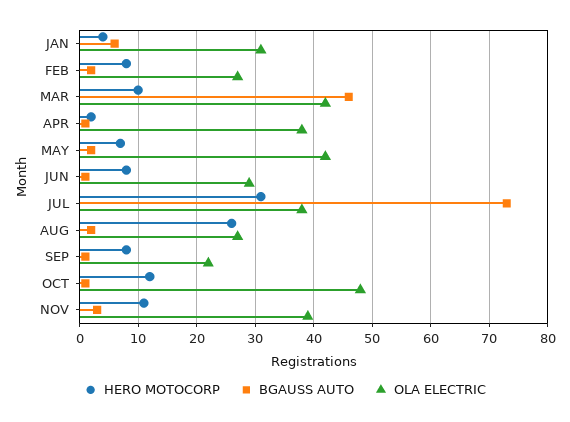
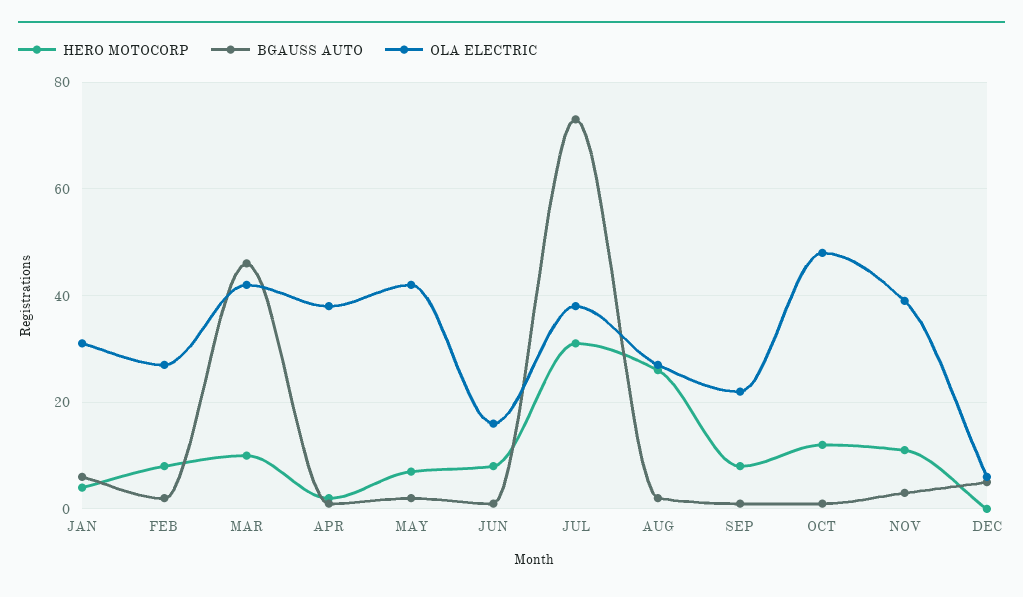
OLA ELECTRIC, JUN: 30 -> 15
HERO MOTOCORP, DEC: none -> 0
BGAUSS AUTO, DEC: none -> 5
OLA ELECTRIC, DEC: none -> 5

